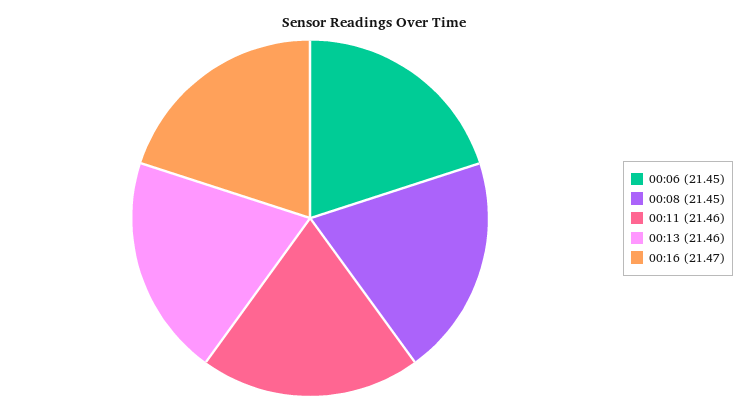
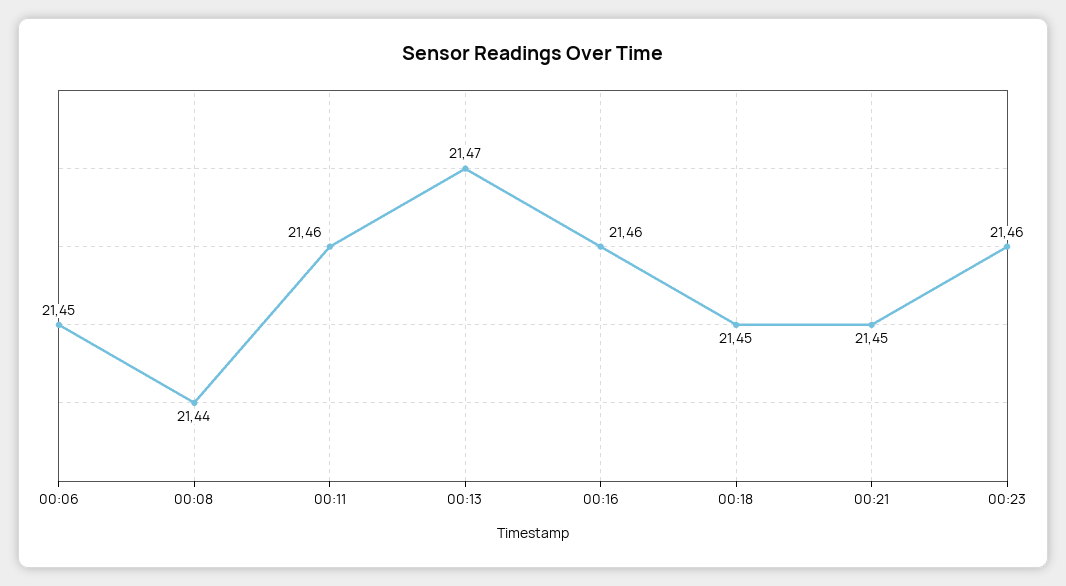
00:08: 21.45 -> 21.44
00:13: 21.46 -> 21.47
00:16: 21.47 -> 21.46
00:18: none -> 21.45
00:21: none -> 21.45
00:23: none -> 21.46

